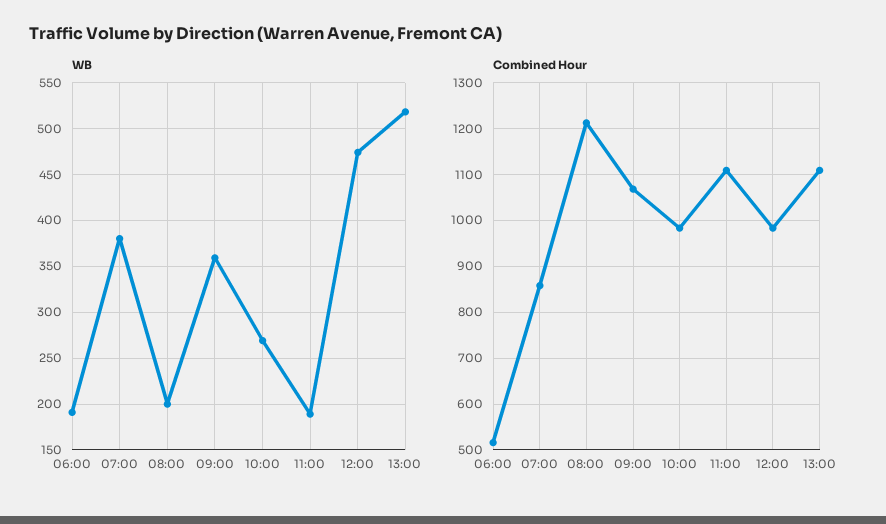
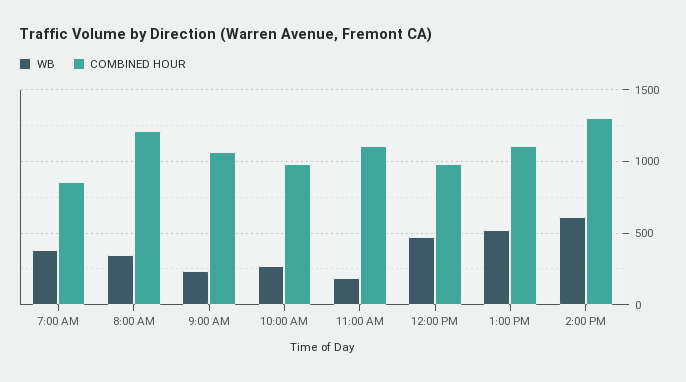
WB, 06:00: 190 -> none
WB, 08:00: 200 -> 350
WB, 09:00: 360 -> 250
Combined Hour, 06:00: 520 -> none
WB, 2:00 PM: none -> 600
Combined Hour, 2:00 PM: none -> 1300

